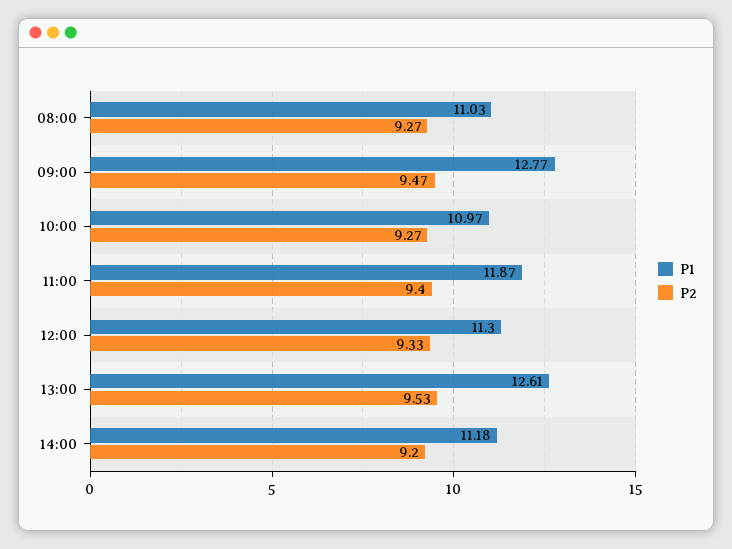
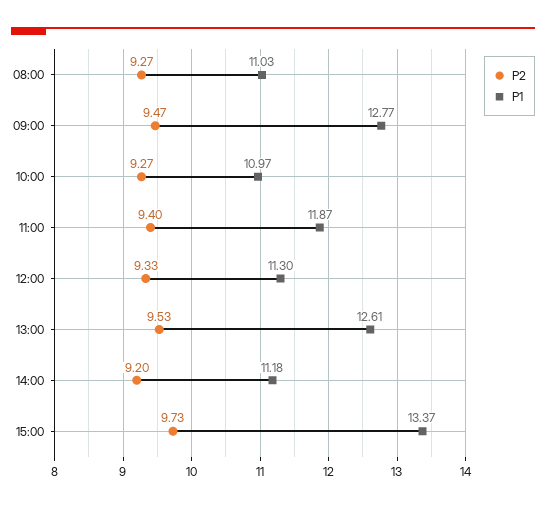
P2, 15:00: none -> 9.73
P1, 15:00: none -> 13.37

